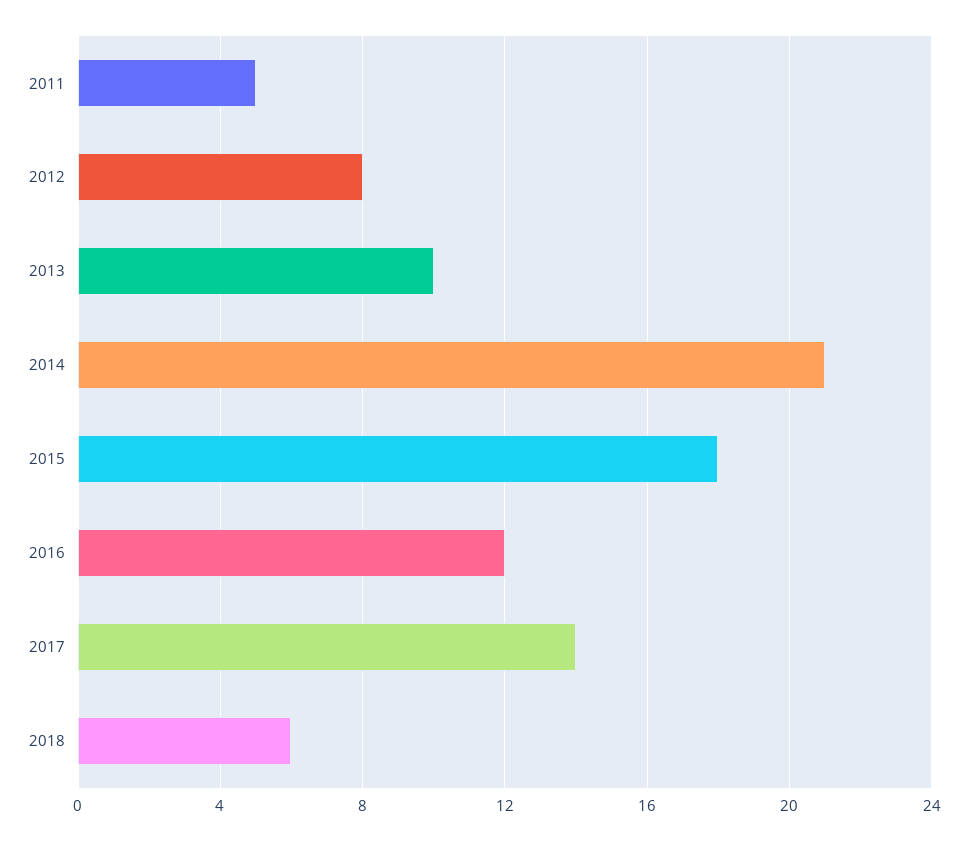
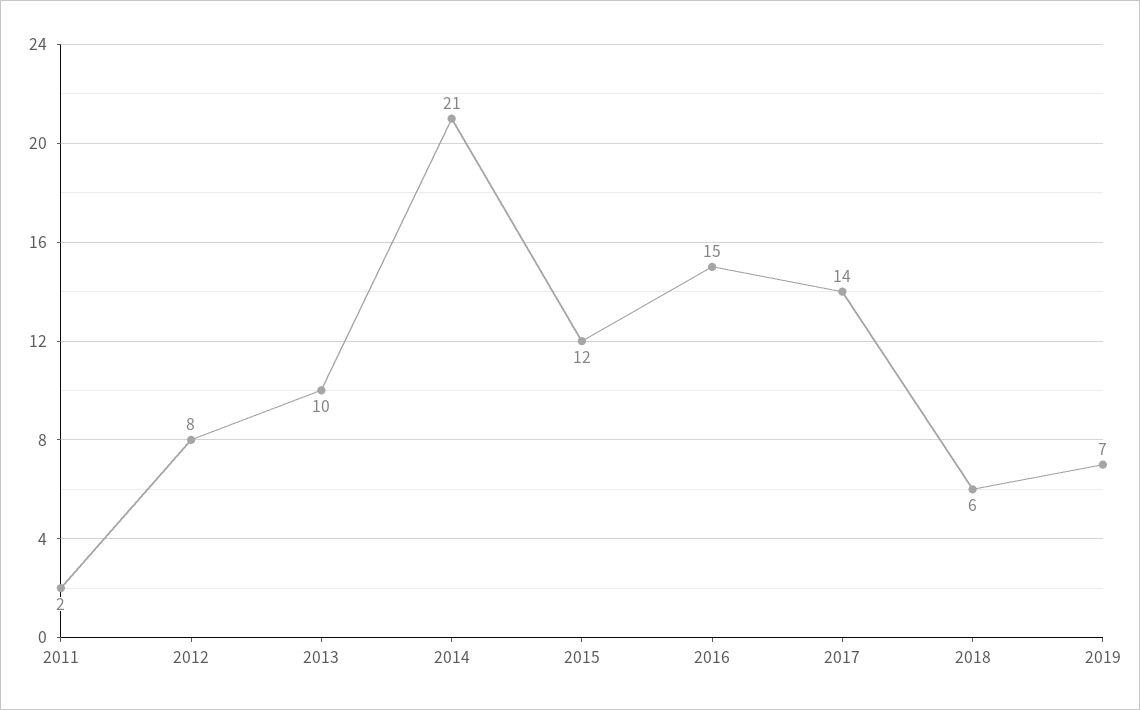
2011: 5 -> 2
2015: 18 -> 12
2016: 12 -> 15
2019: none -> 7

